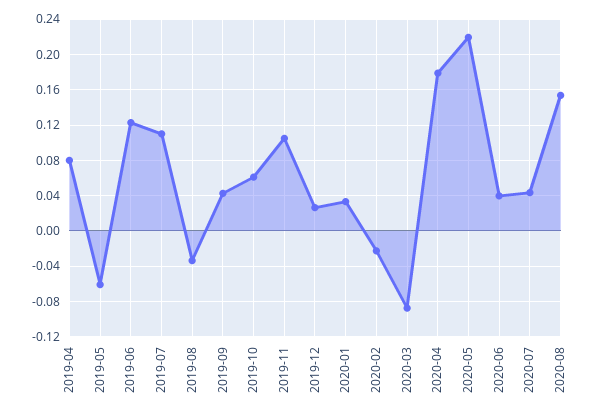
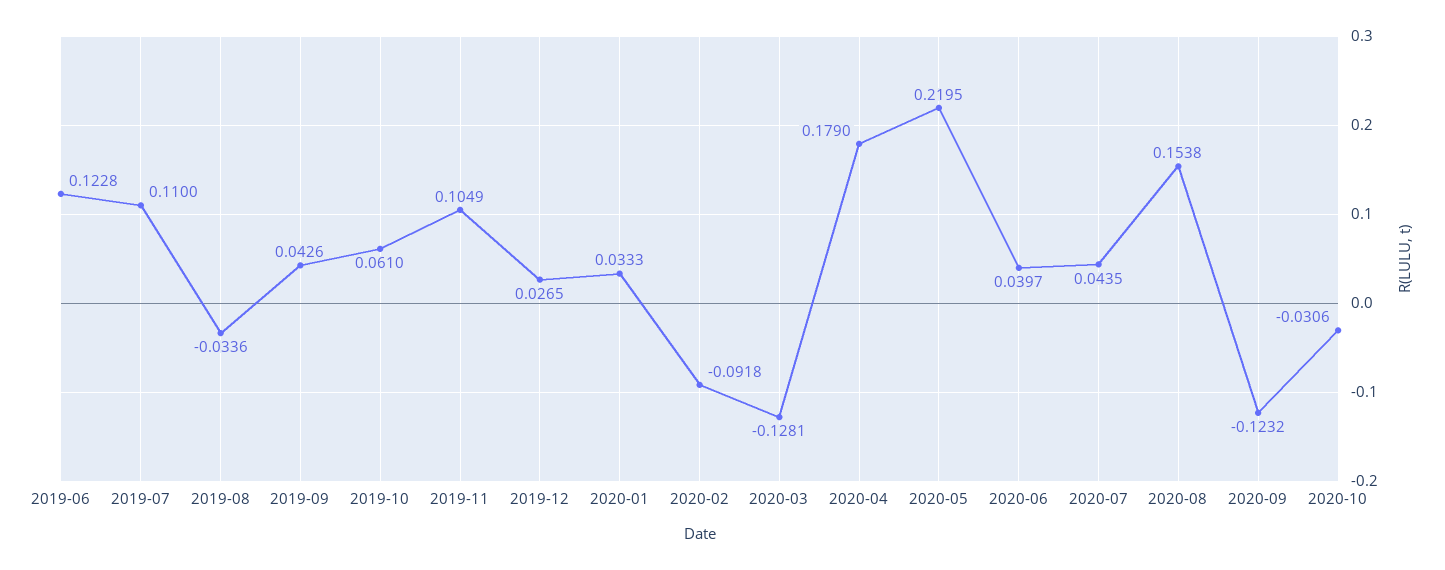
2019-04: 0.08 -> none
2019-05: -0.06 -> none
2020-02: -0.02 -> -0.0918
2020-03: -0.09 -> -0.1281
2020-09: none -> -0.1232
2020-10: none -> -0.0306

